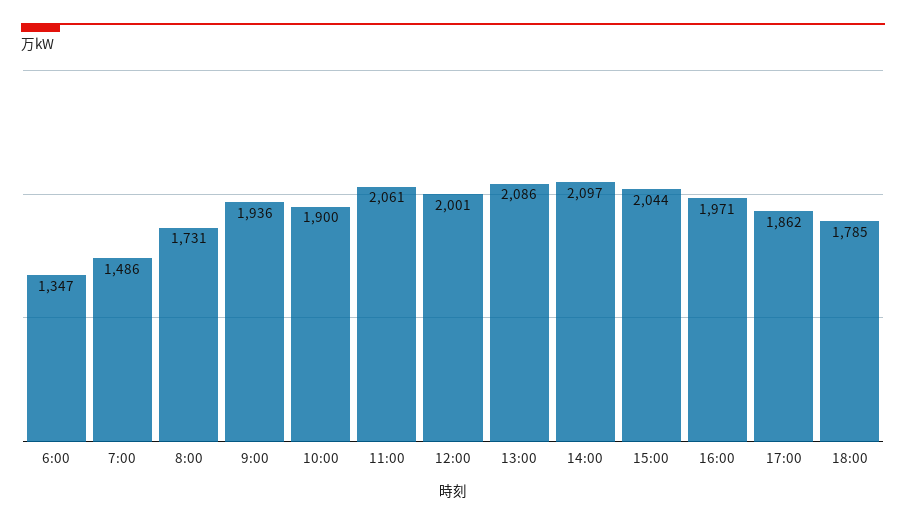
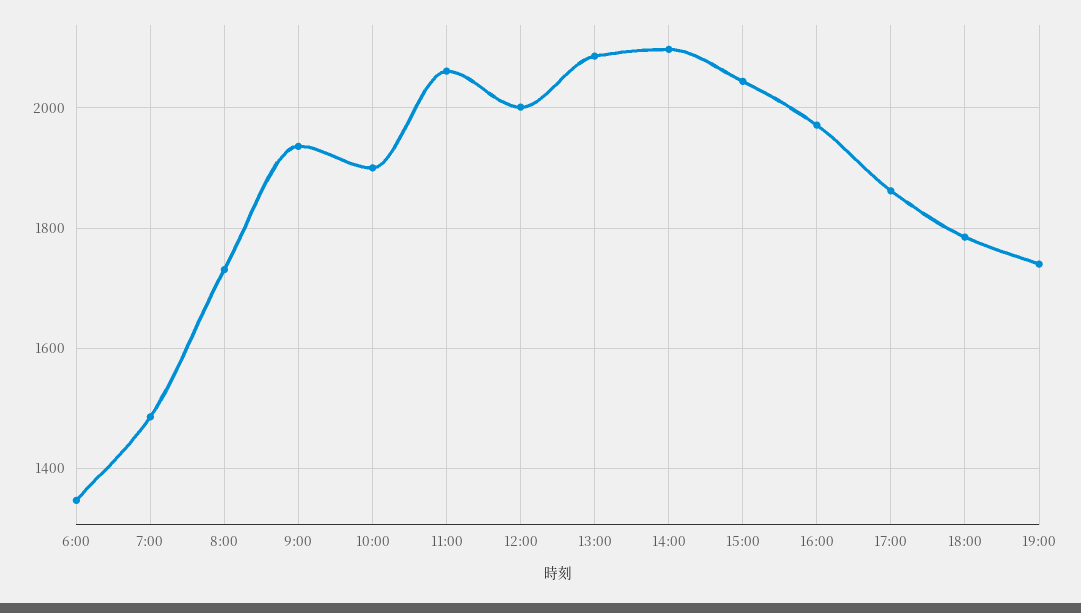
19:00: none -> 1740

